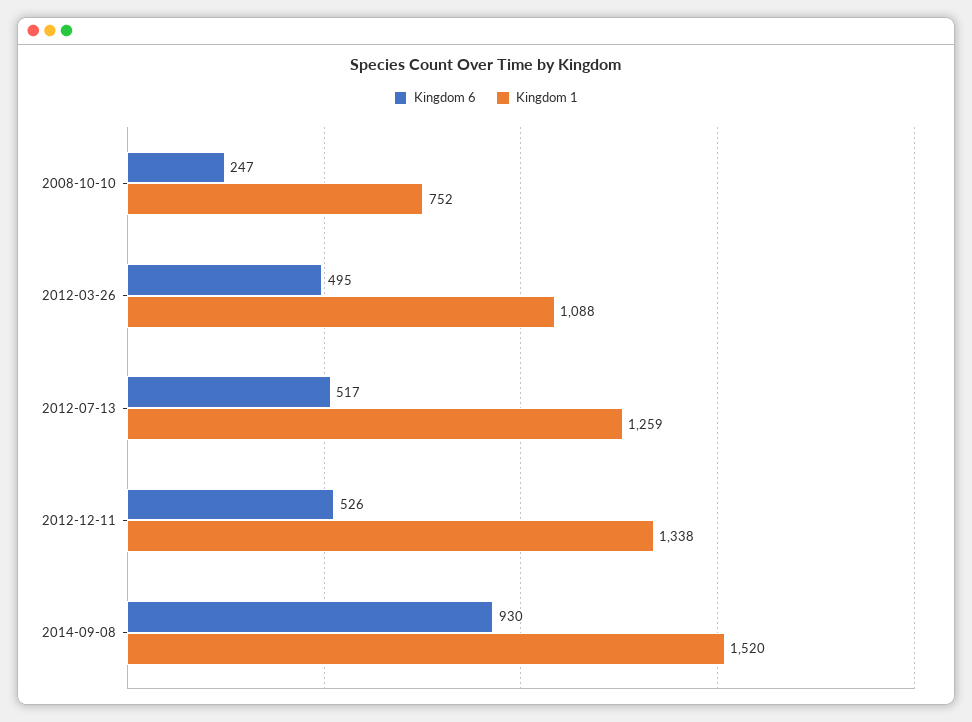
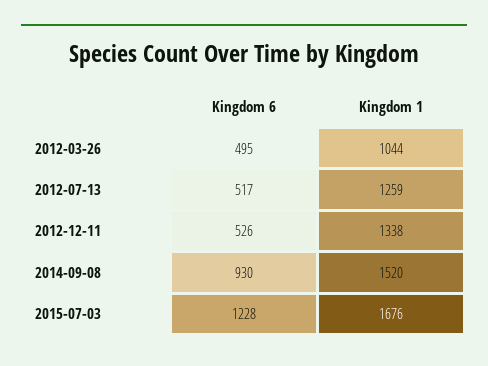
Kingdom 6, 2008-10-10: 247 -> none
Kingdom 1, 2008-10-10: 752 -> none
Kingdom 1, 2012-03-26: 1088 -> 1044
Kingdom 6, 2015-07-03: none -> 1228
Kingdom 1, 2015-07-03: none -> 1676

